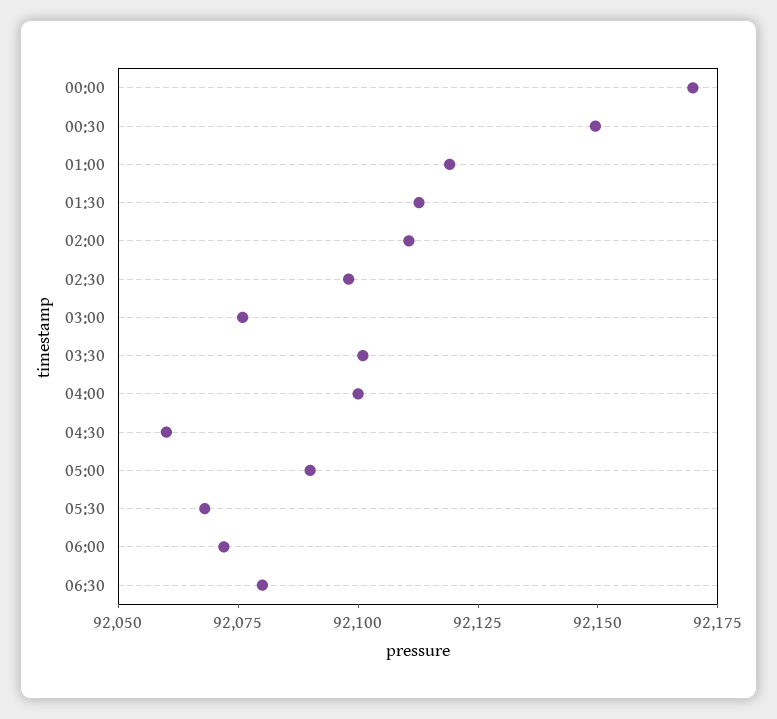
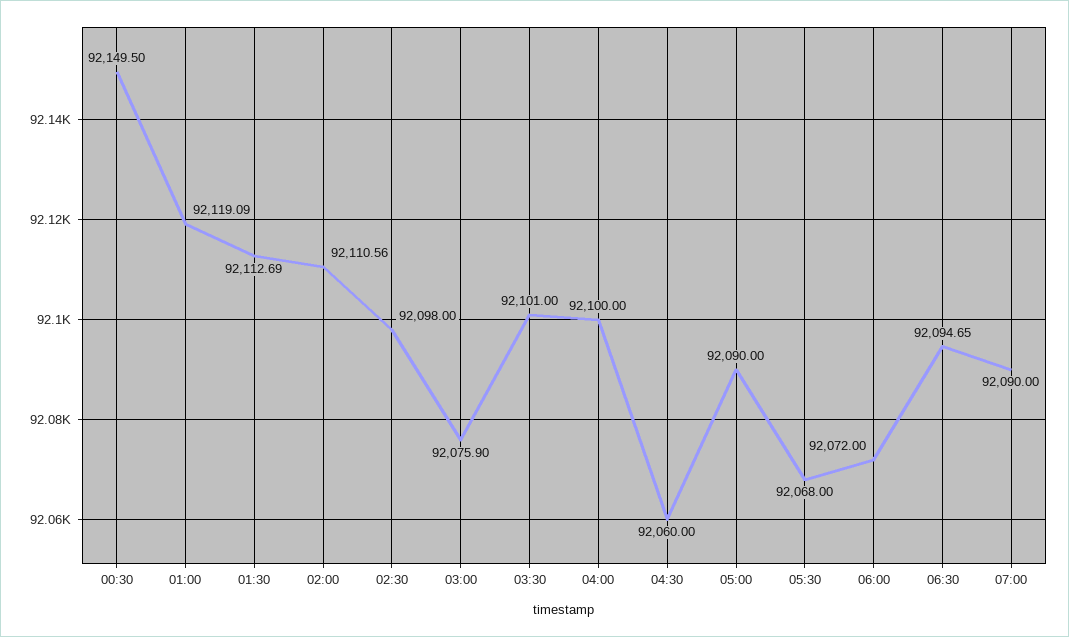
00:00: 92170 -> none
06:30: 92080 -> 92094.65
07:00: none -> 92090

